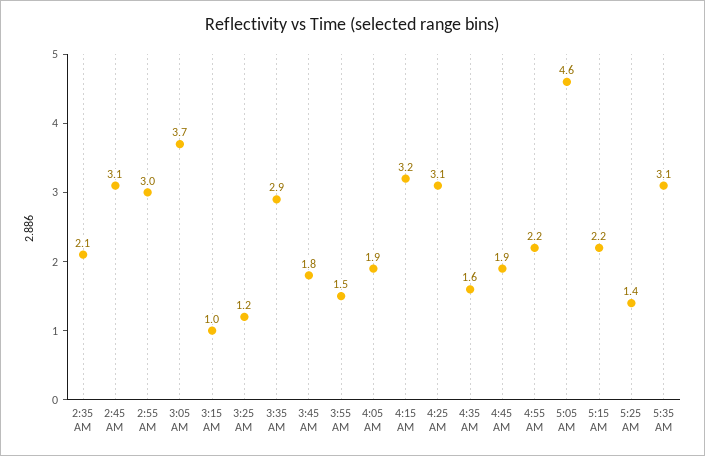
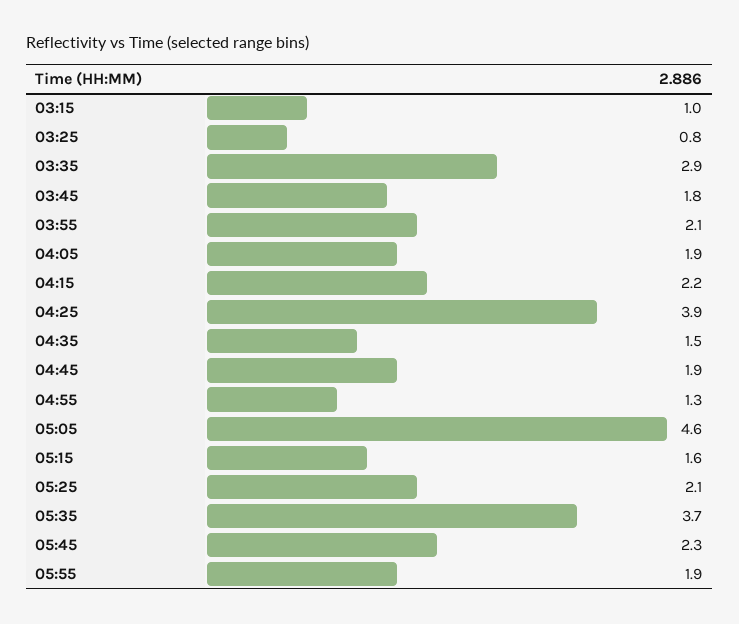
2:35 AM: 2.1 -> none
2:45 AM: 3.1 -> none
2:55 AM: 3 -> none
3:05 AM: 3.7 -> none
3:25 AM: 1.2 -> 0.8
3:55 AM: 1.5 -> 2.1
4:15 AM: 3.2 -> 2.2
4:25 AM: 3.1 -> 3.9
4:35 AM: 1.6 -> 1.5
4:55 AM: 2.2 -> 1.3
5:15 AM: 2.2 -> 1.6
5:25 AM: 1.4 -> 2.1
5:35 AM: 3.1 -> 3.7
05:45: none -> 2.3
05:55: none -> 1.9

